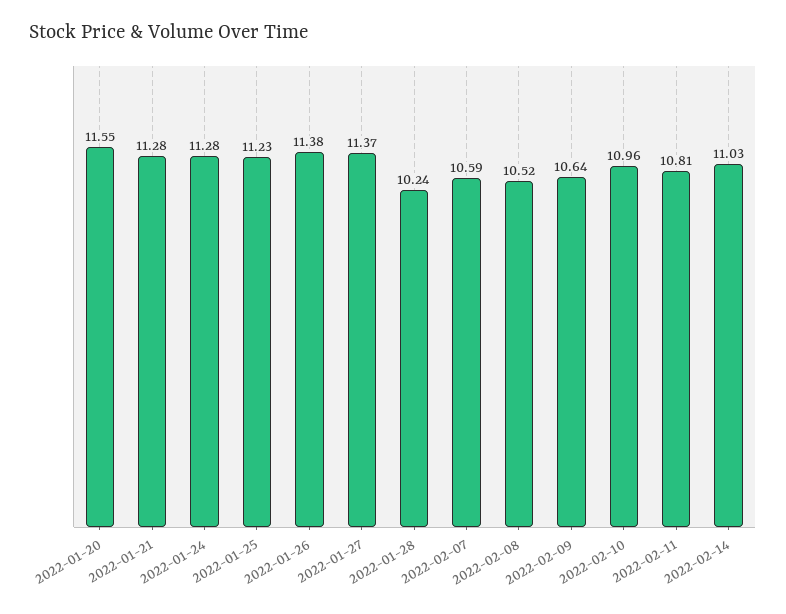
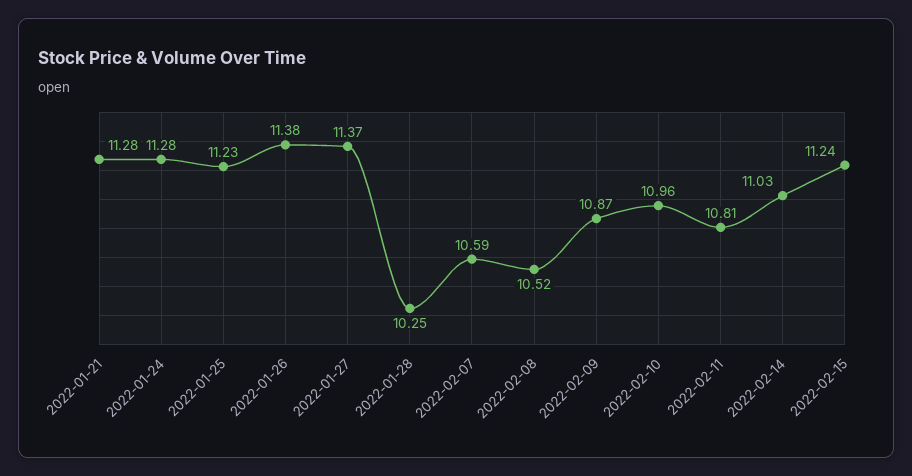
2022-01-20: 11.55 -> none
2022-01-28: 10.24 -> 10.25
2022-02-09: 10.64 -> 10.87
2022-02-15: none -> 11.24

